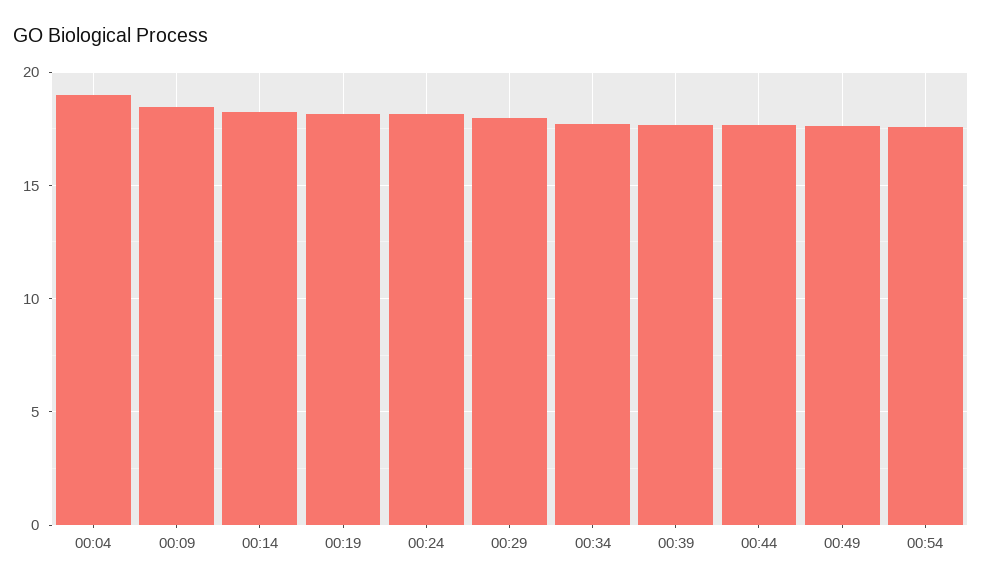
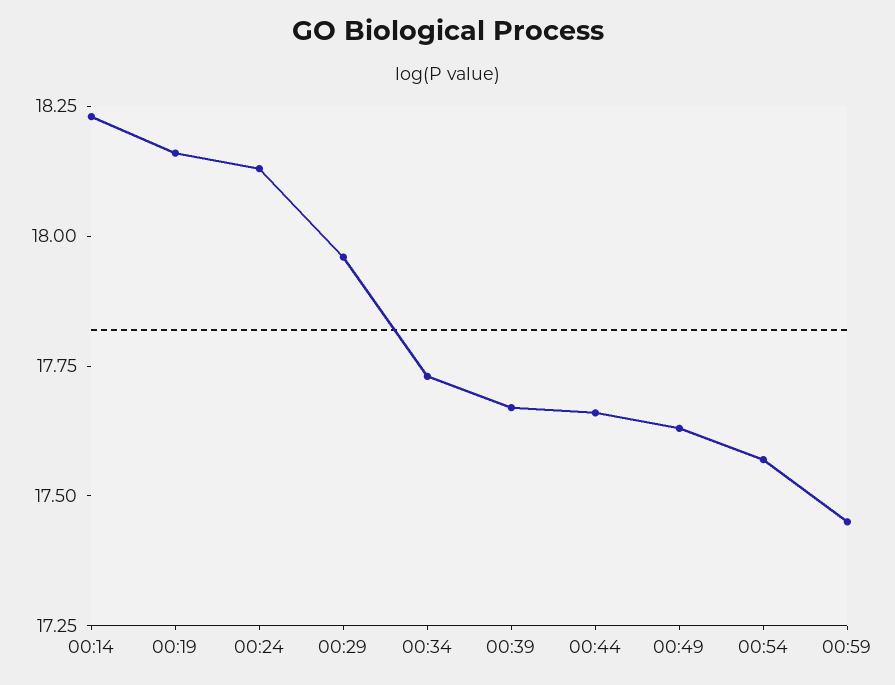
00:04: 19 -> none
00:09: 18.5 -> none
00:59: none -> 17.45

